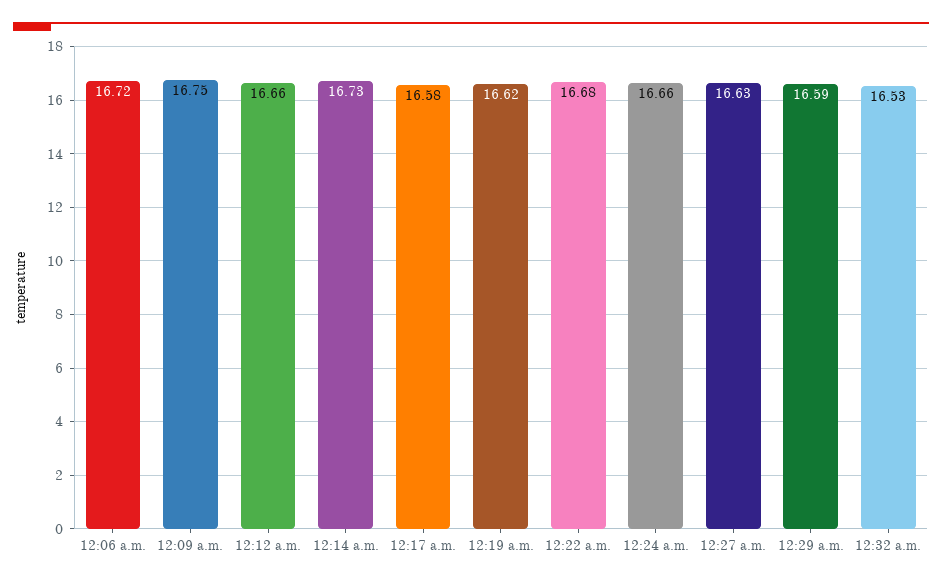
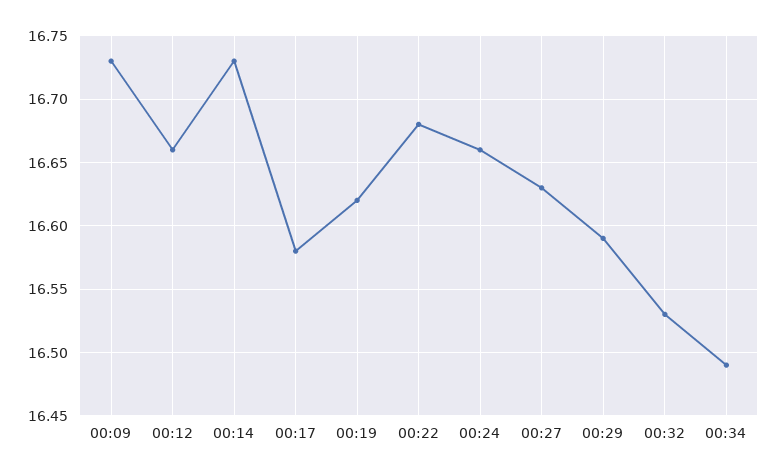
12:06 a.m.: 16.72 -> none
12:09 a.m.: 16.75 -> 16.73
00:34: none -> 16.49

